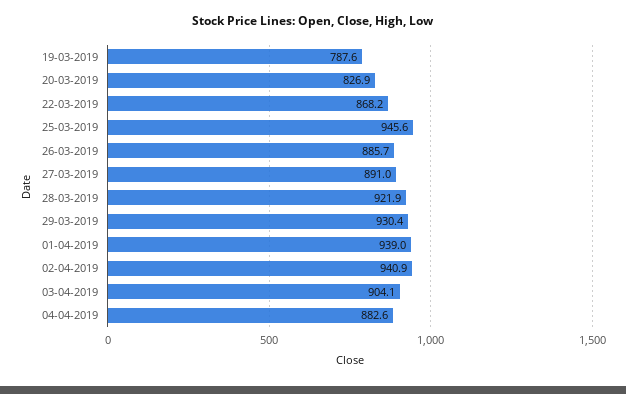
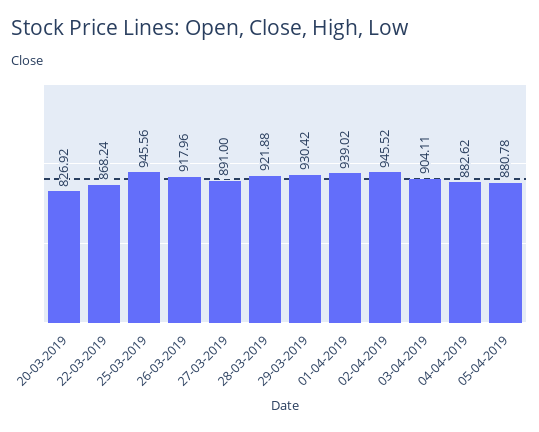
19-03-2019: 787.6 -> none
26-03-2019: 885.7 -> 917.96
02-04-2019: 940.9 -> 945.52
05-04-2019: none -> 880.78

